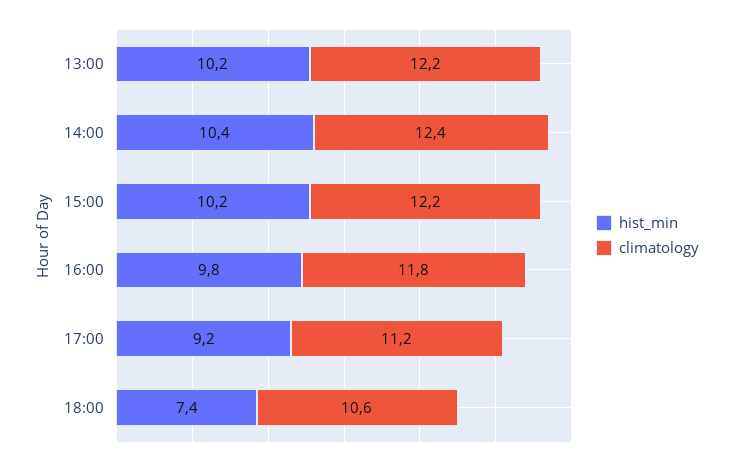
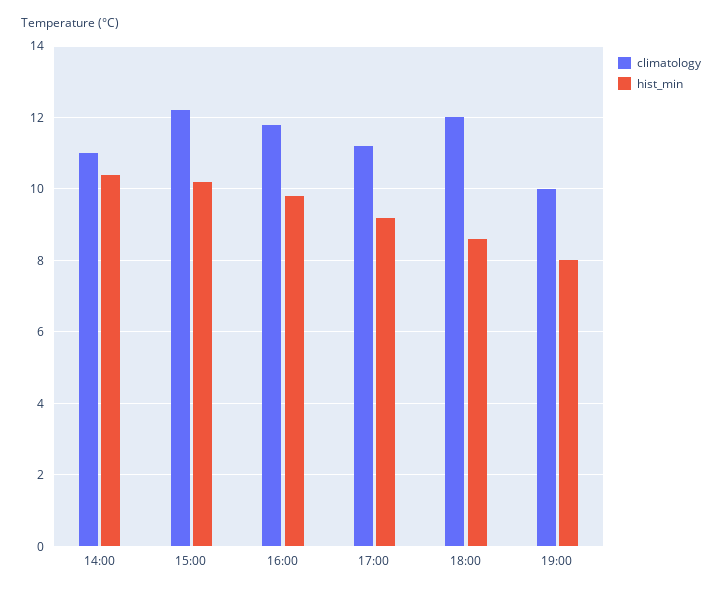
hist_min, 13:00: 10.2 -> none
climatology, 13:00: 12.2 -> none
climatology, 14:00: 12.4 -> 11
hist_min, 18:00: 7.4 -> 8.5
climatology, 18:00: 10.6 -> 12
climatology, 19:00: none -> 10
hist_min, 19:00: none -> 8

